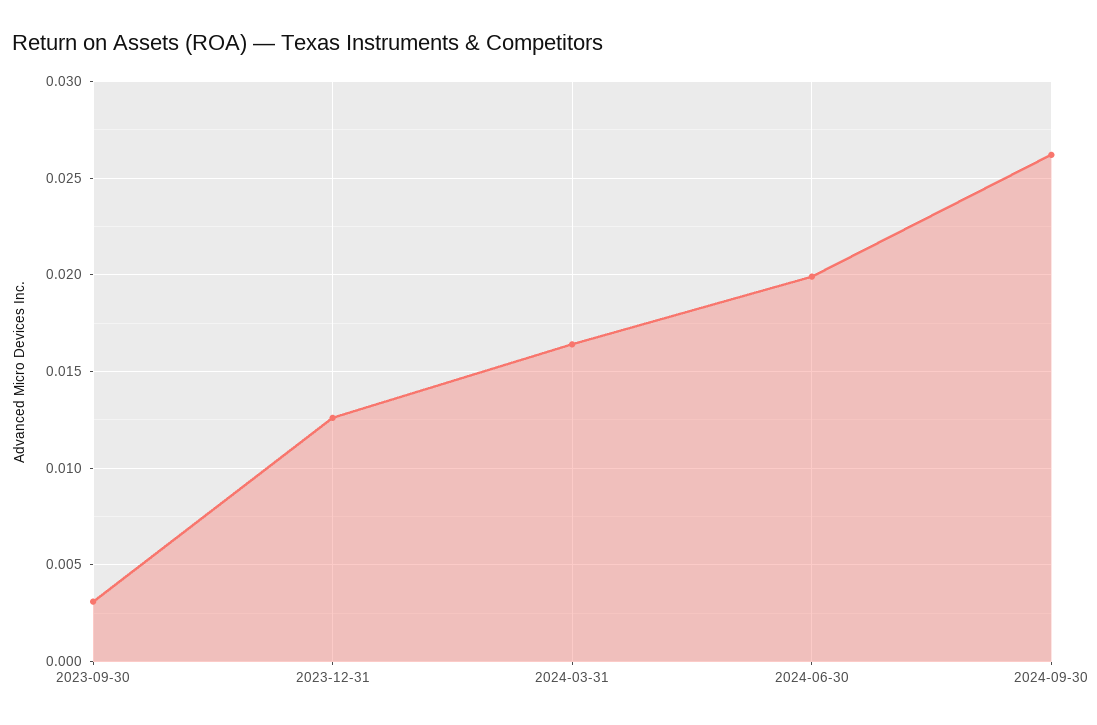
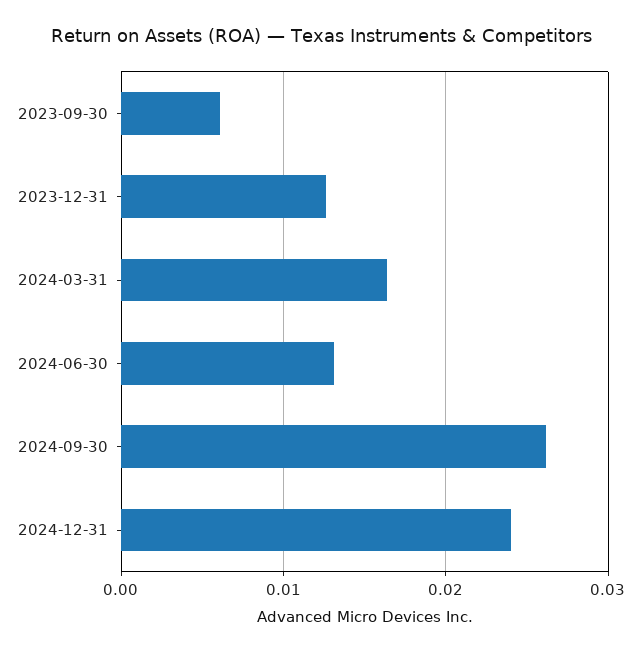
2023-09-30: 0.003 -> 0.006
2024-06-30: 0.02 -> 0.013
2024-12-31: none -> 0.024

